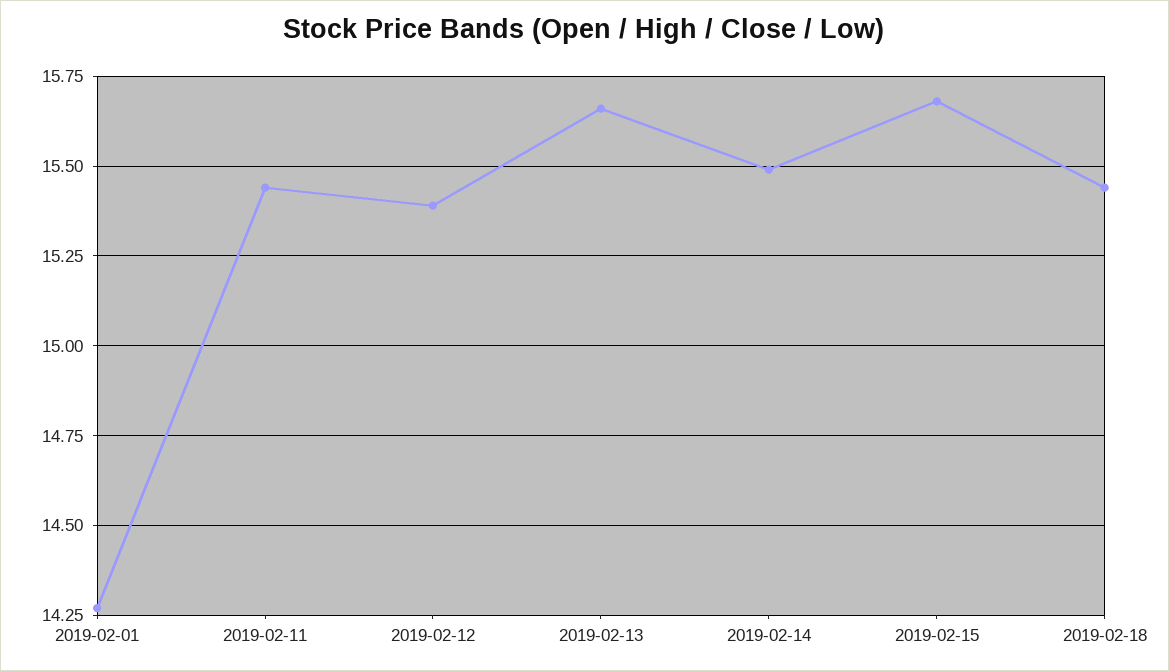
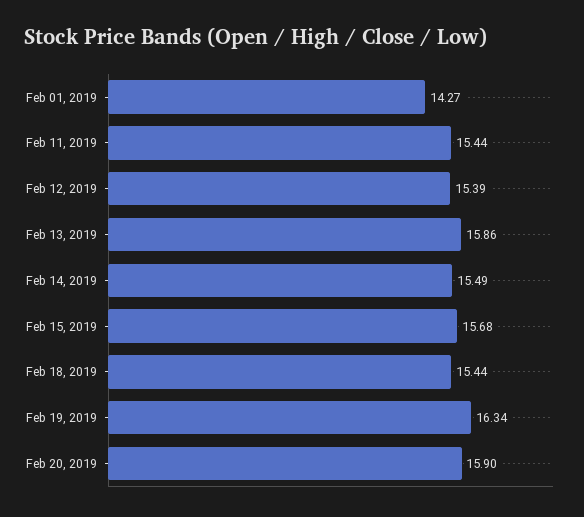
2019-02-13: 15.65 -> 15.86
Feb 19, 2019: none -> 16.34
Feb 20, 2019: none -> 15.9

